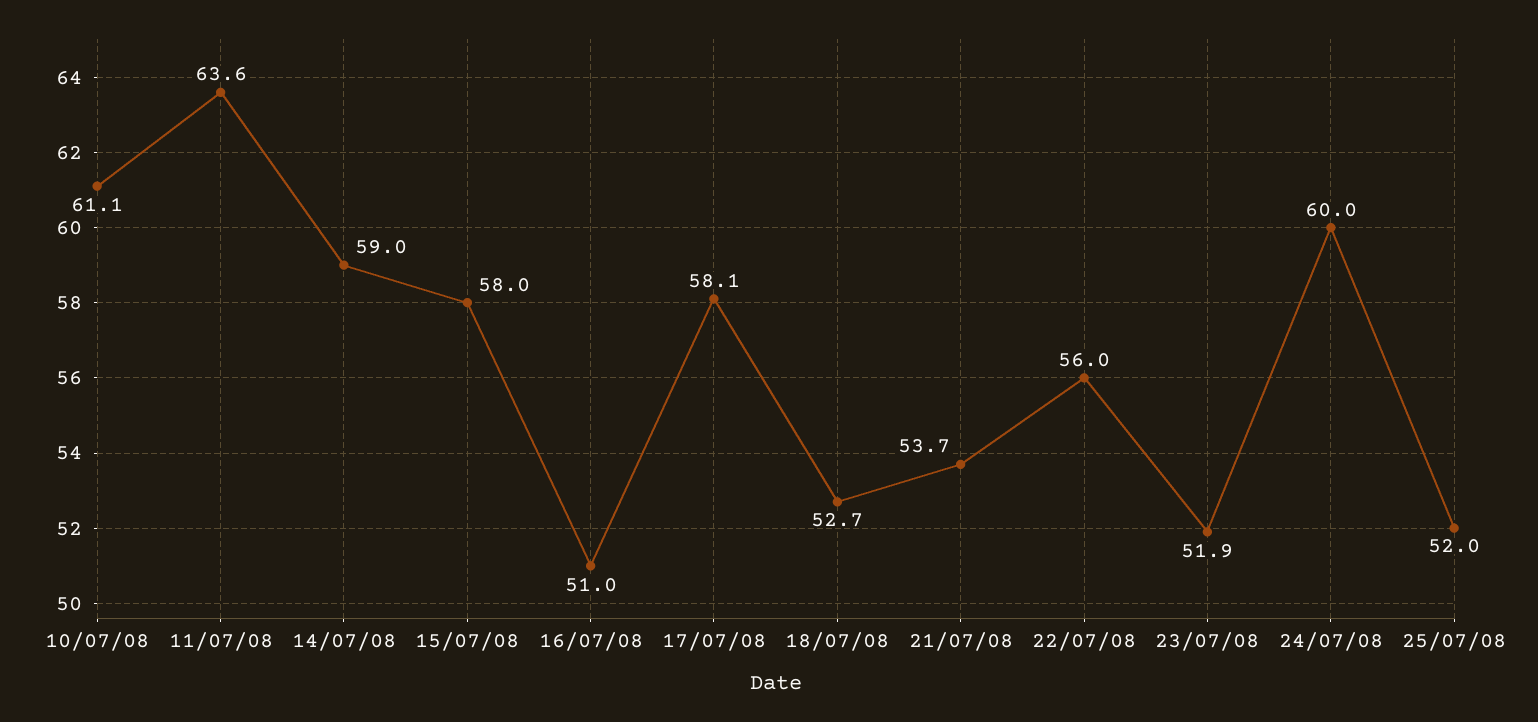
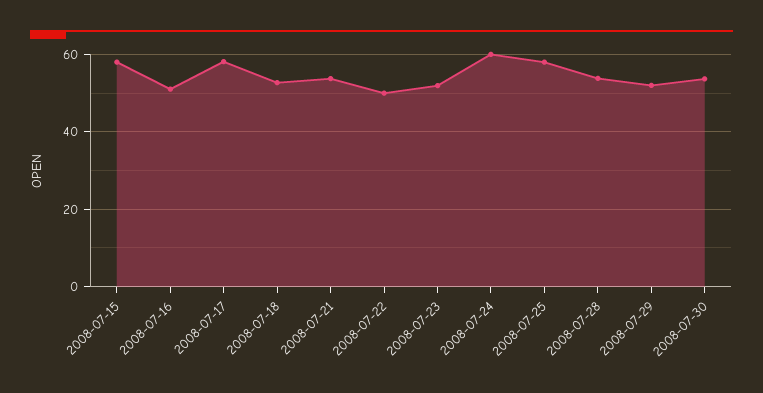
10/07/08: 61.1 -> none
11/07/08: 63.6 -> none
14/07/08: 59 -> none
22/07/08: 56 -> 50
25/07/08: 52 -> 58
2008-07-28: none -> 54
2008-07-29: none -> 52
2008-07-30: none -> 54

